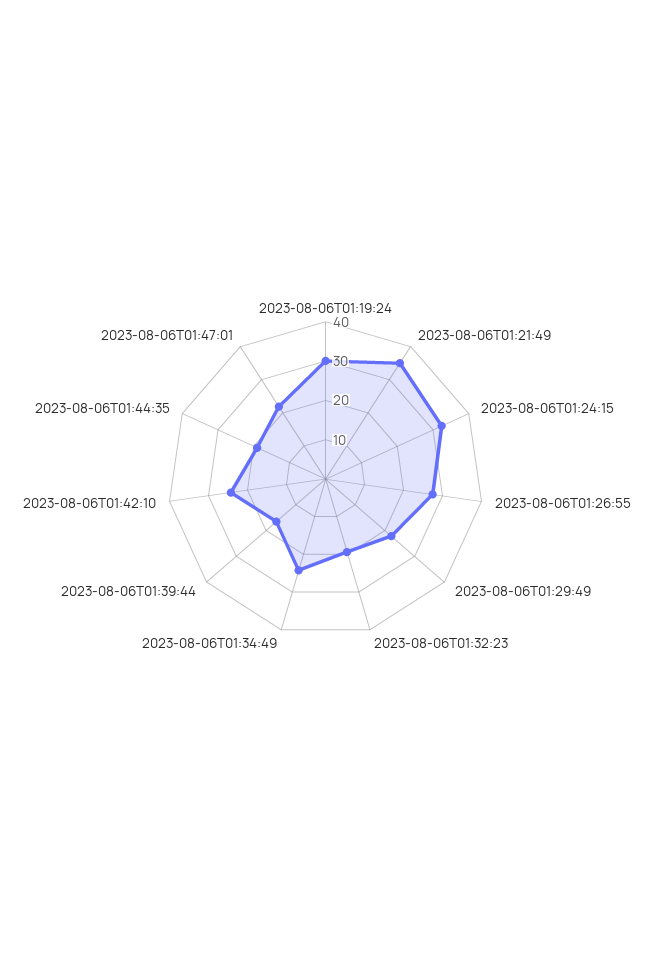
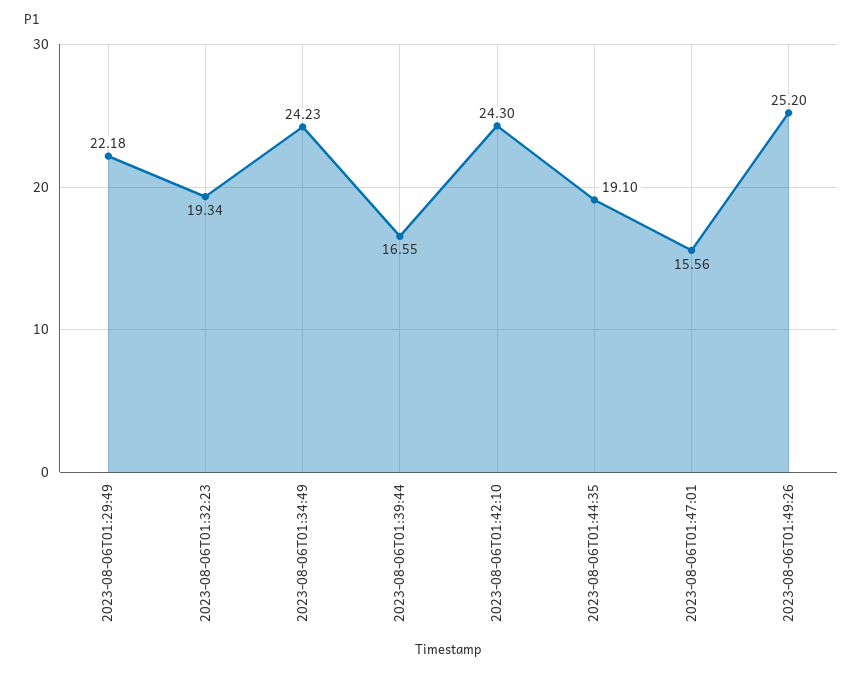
2023-08-06T01:19:24: 30 -> none
2023-08-06T01:21:49: 35 -> none
2023-08-06T01:24:15: 32.5 -> none
2023-08-06T01:26:55: 27.5 -> none
2023-08-06T01:47:01: 22.5 -> 15.56
2023-08-06T01:49:26: none -> 25.2

